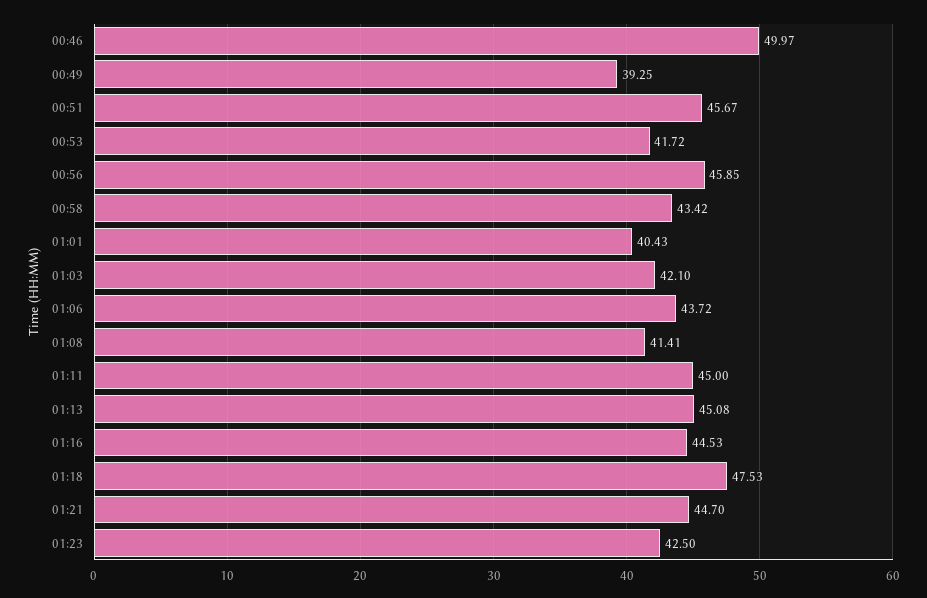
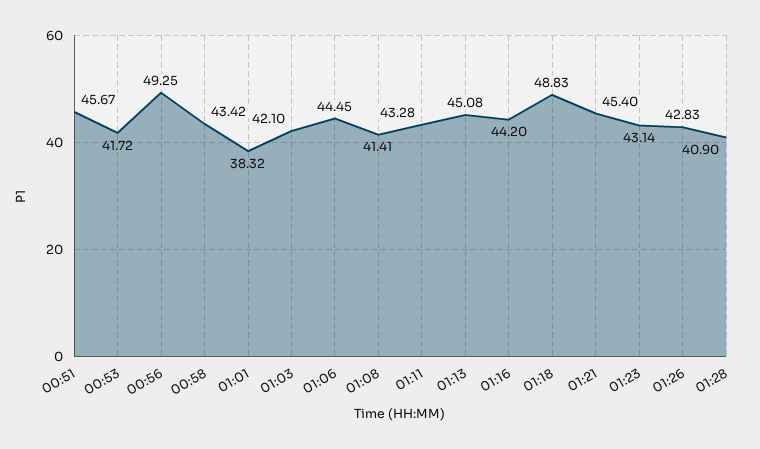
00:46: 49.97 -> none
00:49: 39.25 -> none
00:56: 45.85 -> 49.25
01:01: 40.43 -> 38.32
01:06: 43.72 -> 44.45
01:11: 45 -> 43.28
01:16: 44.53 -> 44.2
01:18: 47.53 -> 48.83
01:21: 44.7 -> 45.4
01:23: 42.5 -> 43.14
01:26: none -> 42.83
01:28: none -> 40.9

